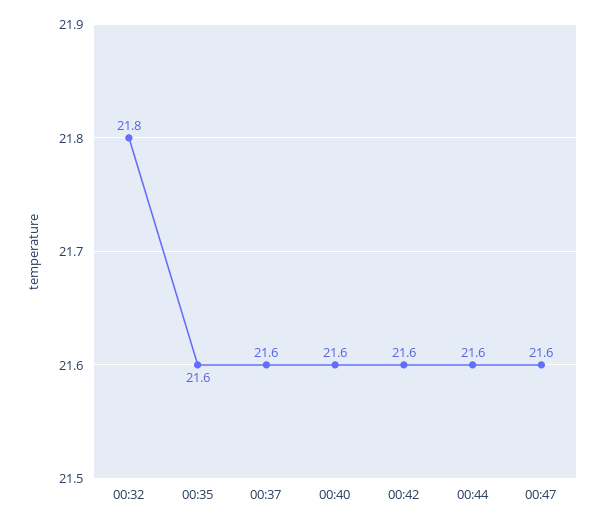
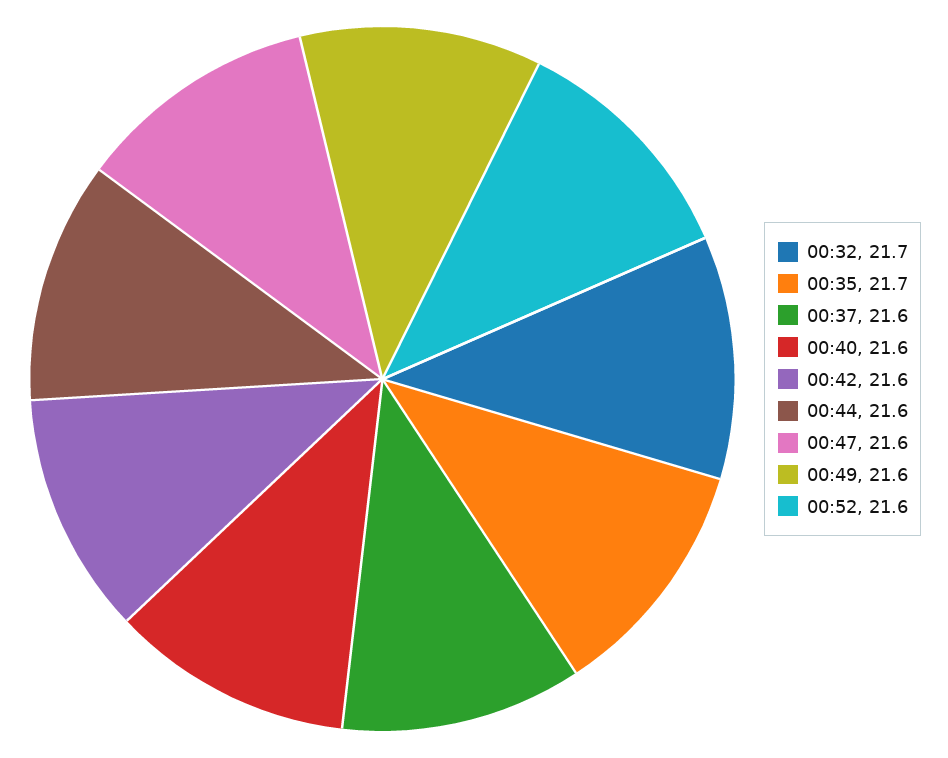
00:32: 21.8 -> 21.7
00:35: 21.6 -> 21.7
00:49: none -> 21.6
00:52: none -> 21.6

